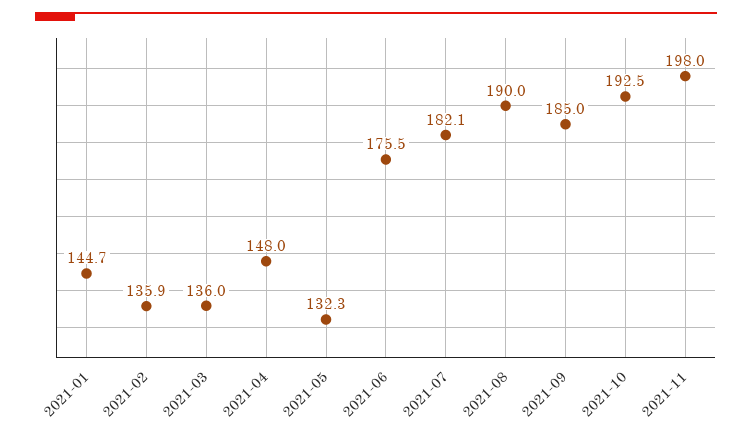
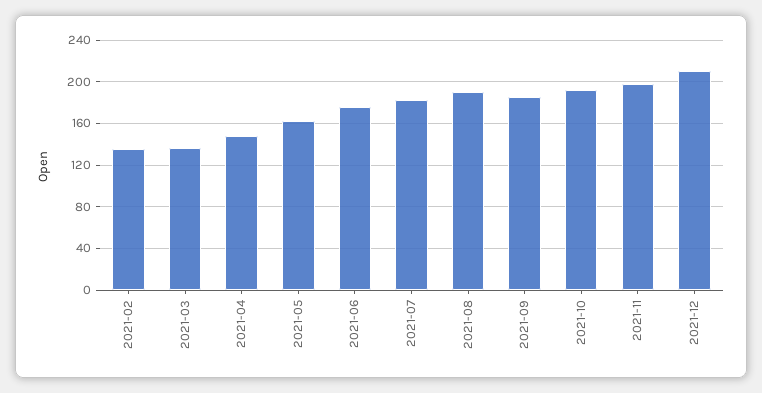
2021-01: 144.7 -> none
2021-05: 132.3 -> 160
2021-12: none -> 210

